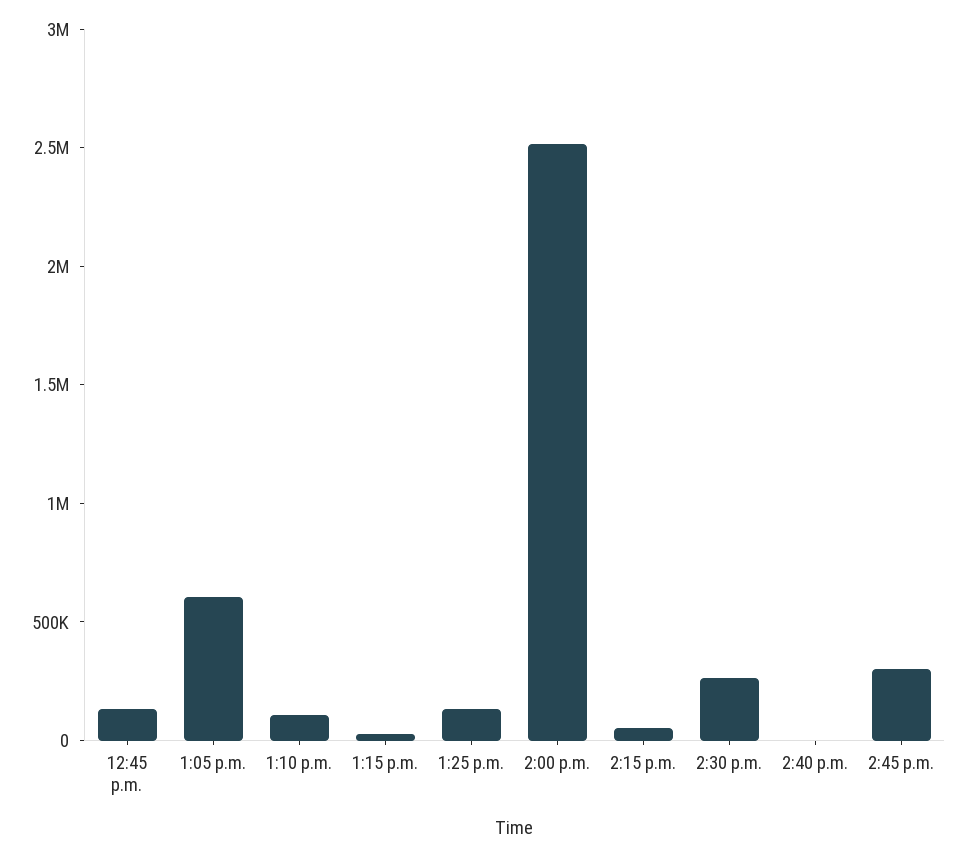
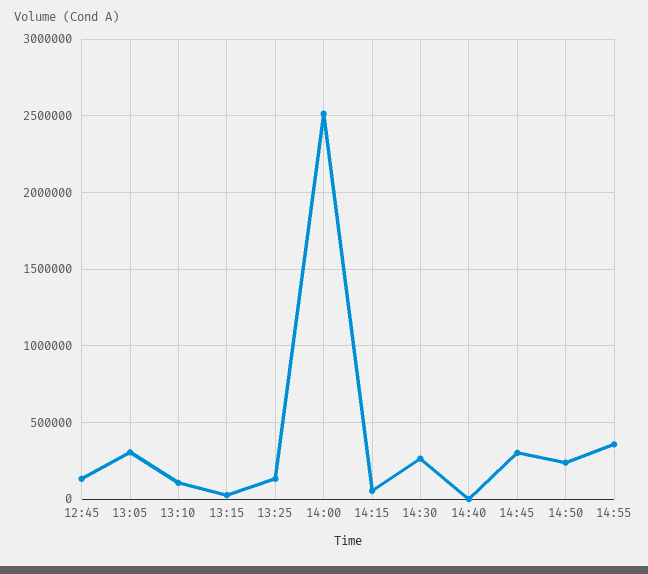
1:05 p.m.: 600000 -> 300000
14:50: none -> 250000
14:55: none -> 350000

